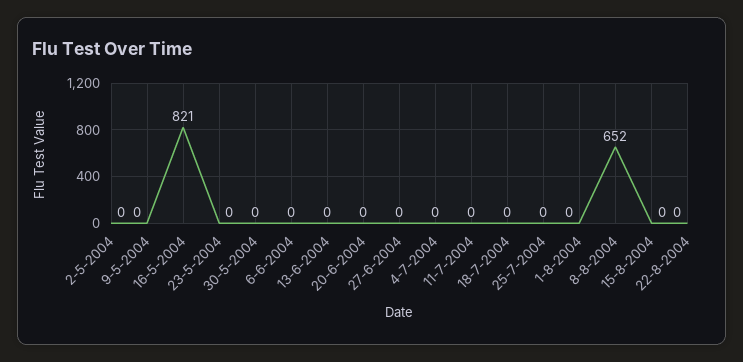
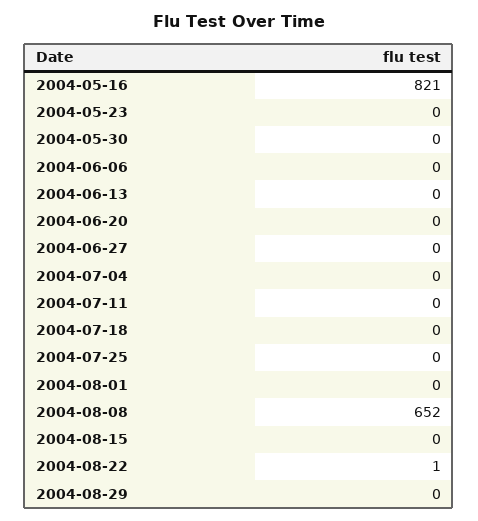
2-5-2004: 0 -> none
9-5-2004: 0 -> none
22-8-2004: 0 -> 1
2004-08-29: none -> 0

